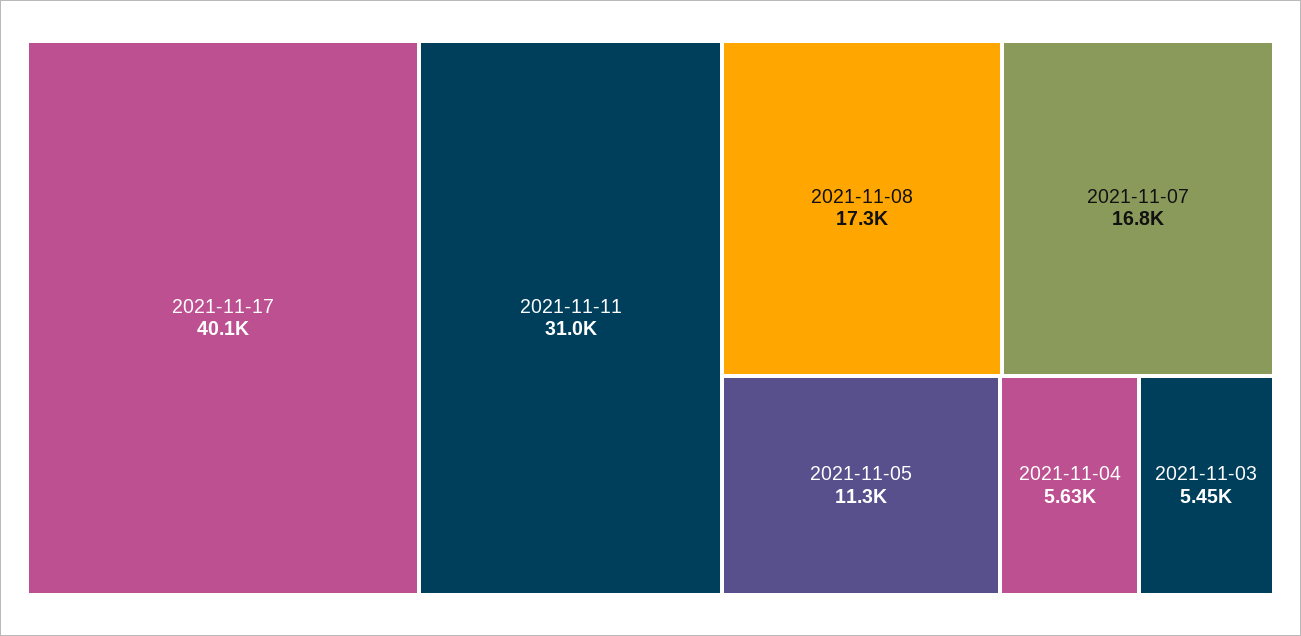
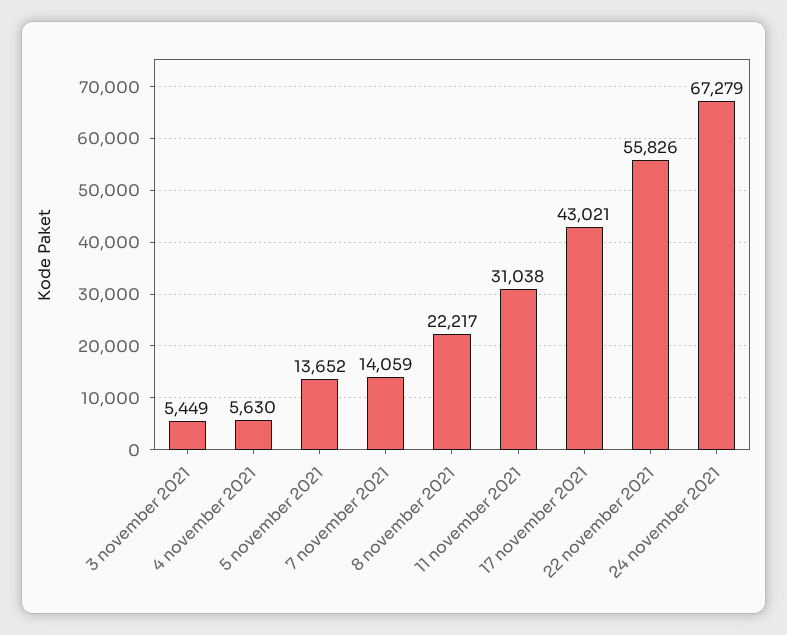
2021-11-17: 40100 -> 43021
2021-11-08: 17300 -> 22217
2021-11-07: 16800 -> 14059
2021-11-05: 11300 -> 13652
22 november 2021: none -> 55826
24 november 2021: none -> 67279

